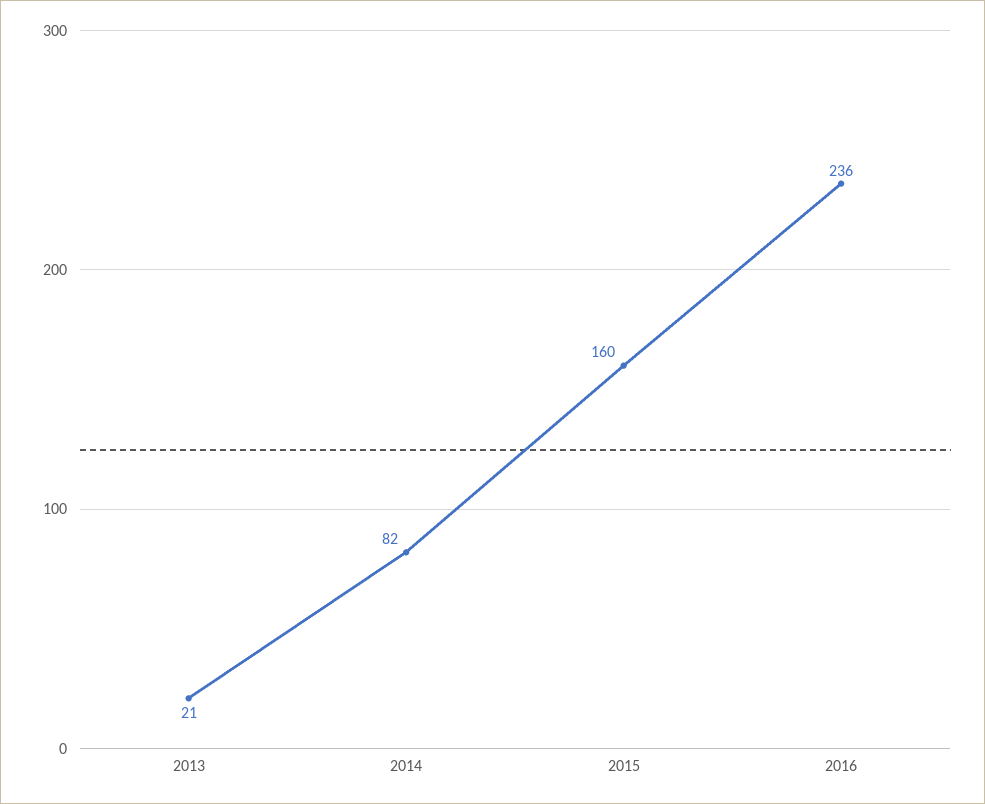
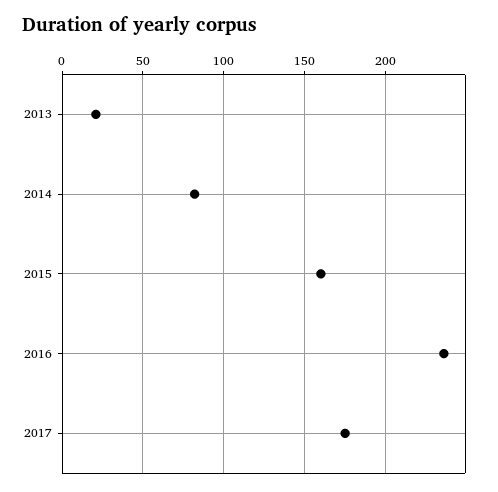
2017: none -> 175

